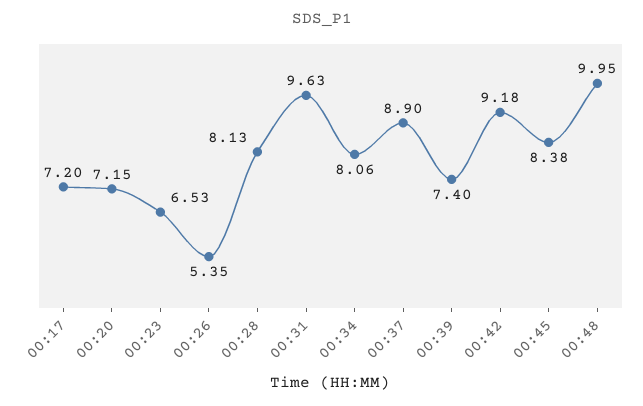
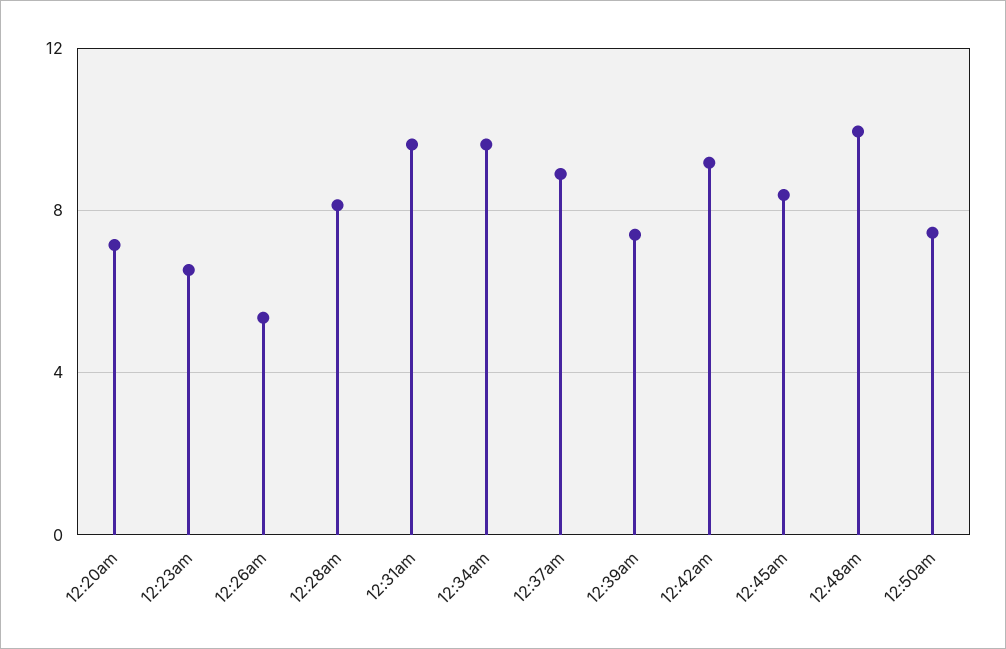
00:17: 7.2 -> none
00:34: 8.06 -> 9.5
12:50am: none -> 7.5

